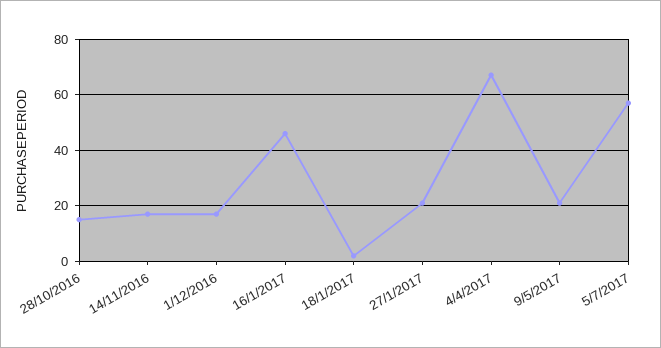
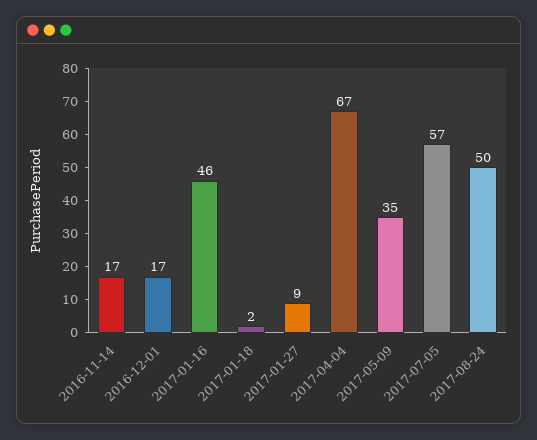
28/10/2016: 15 -> none
27/1/2017: 20 -> 9
9/5/2017: 20 -> 35
2017-08-24: none -> 50

